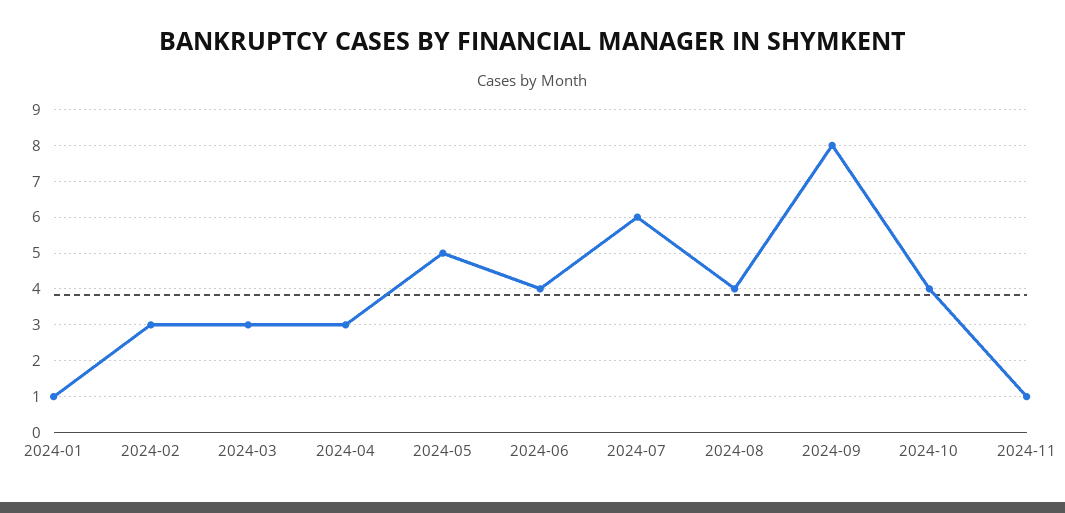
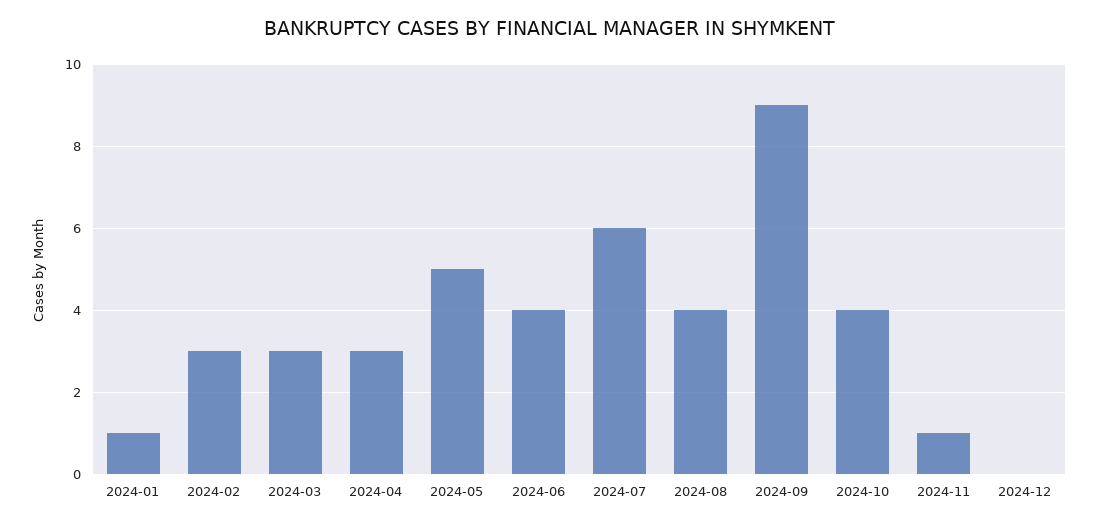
2024-09: 8 -> 9
2024-12: none -> 0

